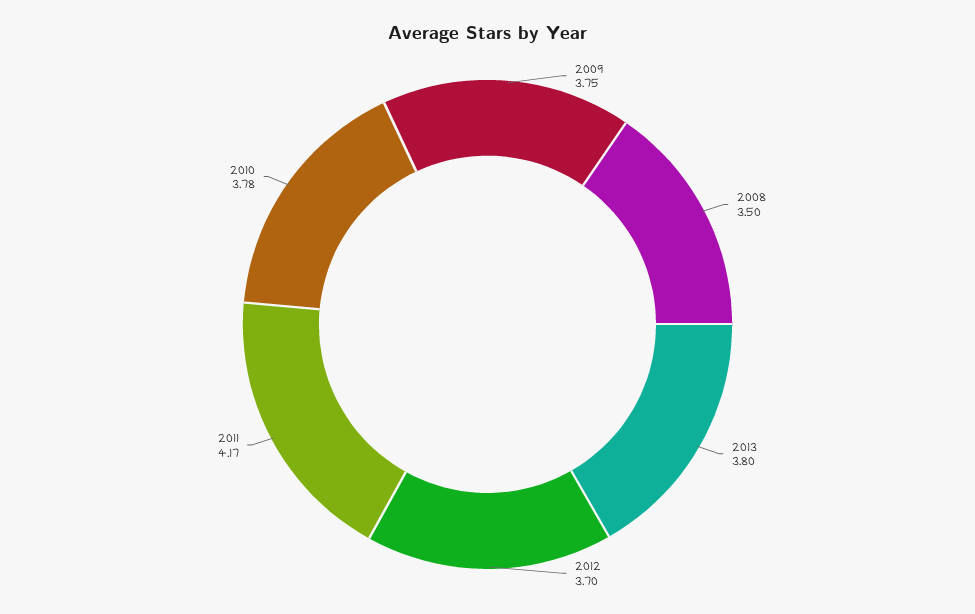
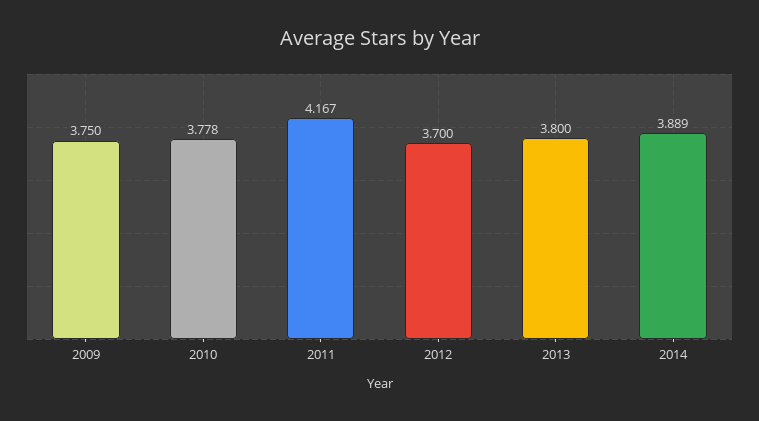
2008: 3.5 -> none
2014: none -> 3.889

